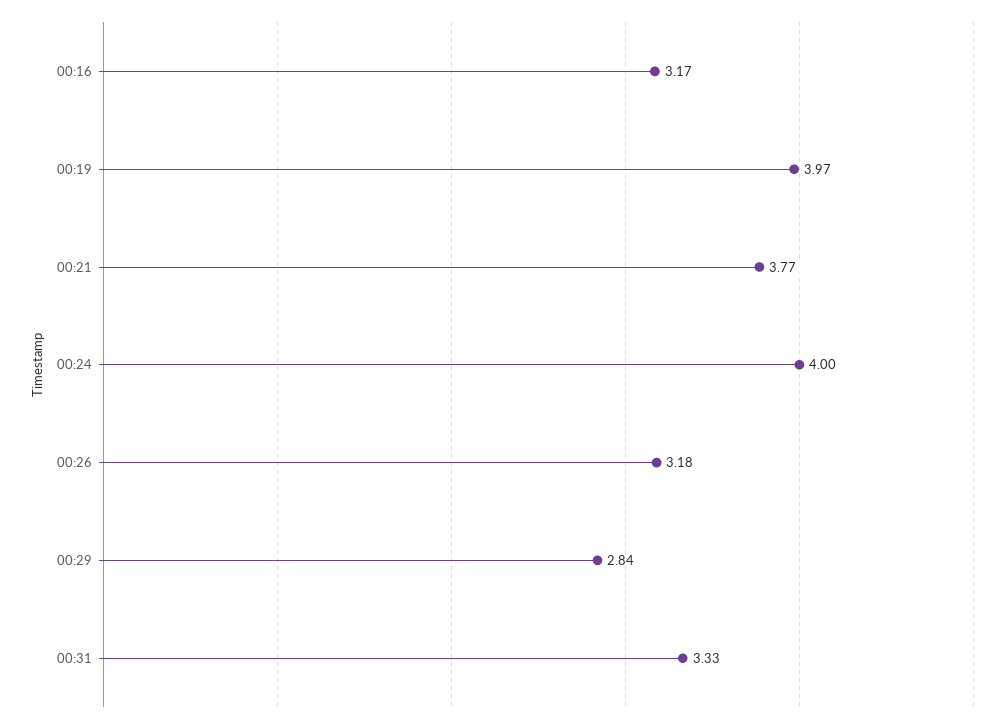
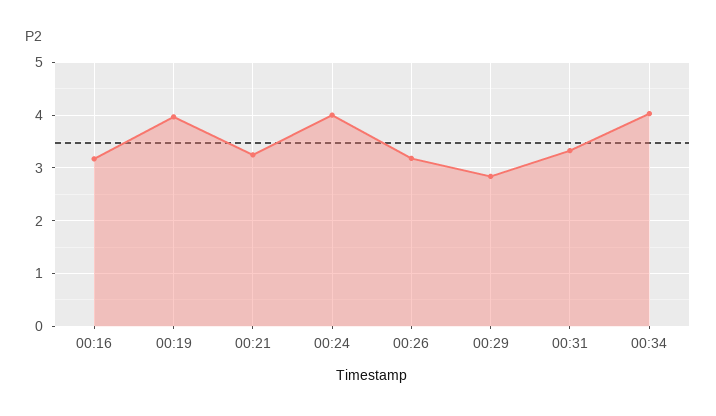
00:21: 3.77 -> 3.2
00:34: none -> 4

